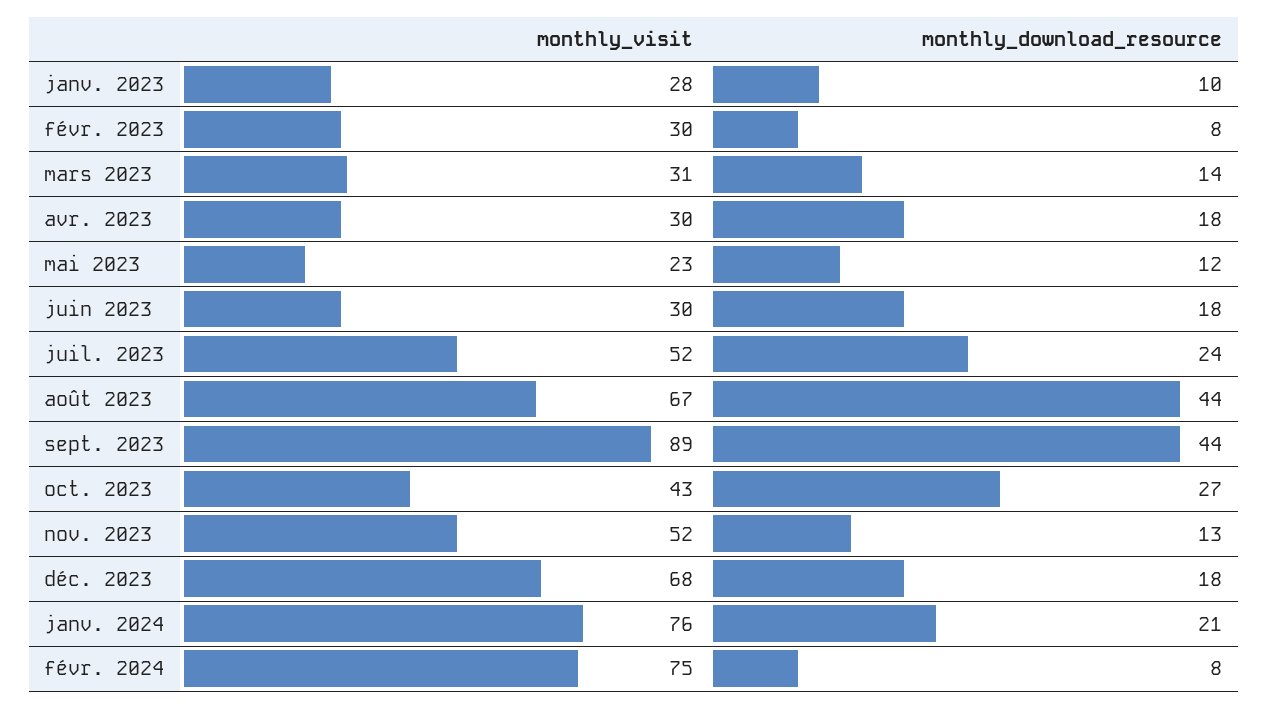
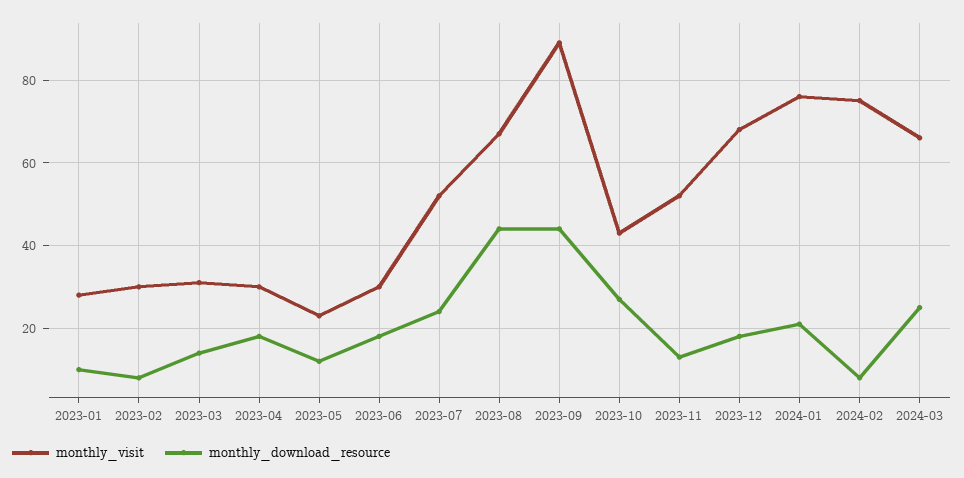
monthly_visit, 2024-03: none -> 65
monthly_download_resource, 2024-03: none -> 25

